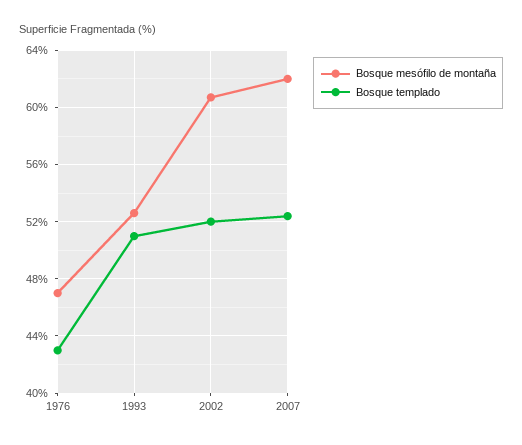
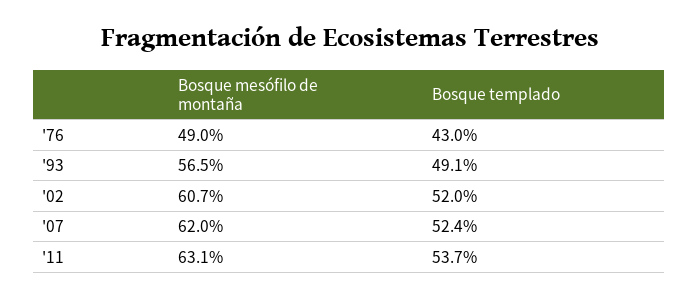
Bosque mesófilo de montaña, 1976: 47 -> 49
Bosque mesófilo de montaña, 1993: 52.5 -> 56.5
Bosque templado, 1993: 51 -> 49.1
Bosque mesófilo de montaña, '11: none -> 63.1
Bosque templado, '11: none -> 53.7

